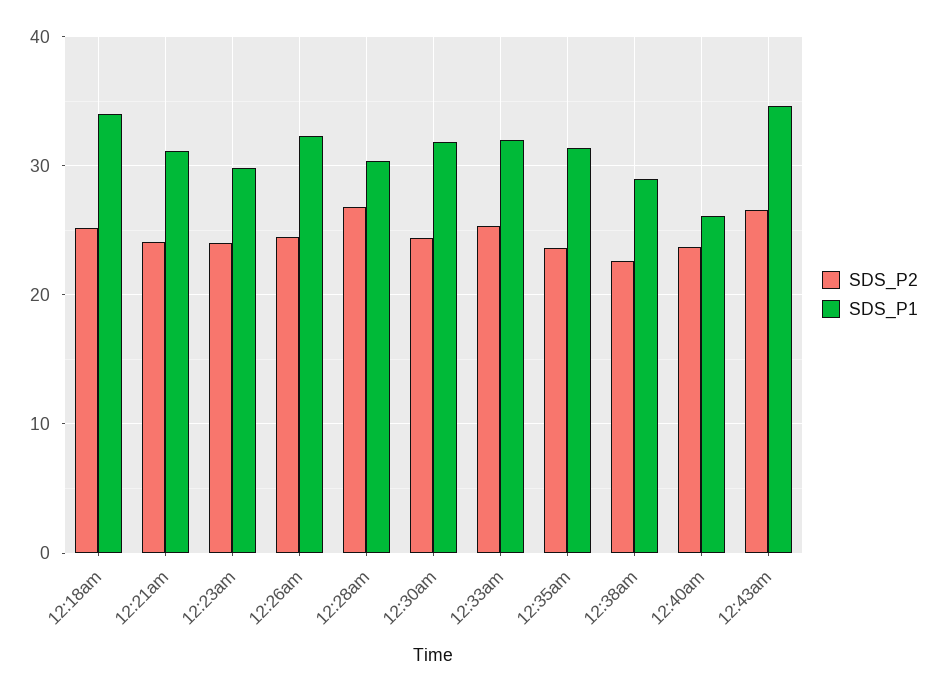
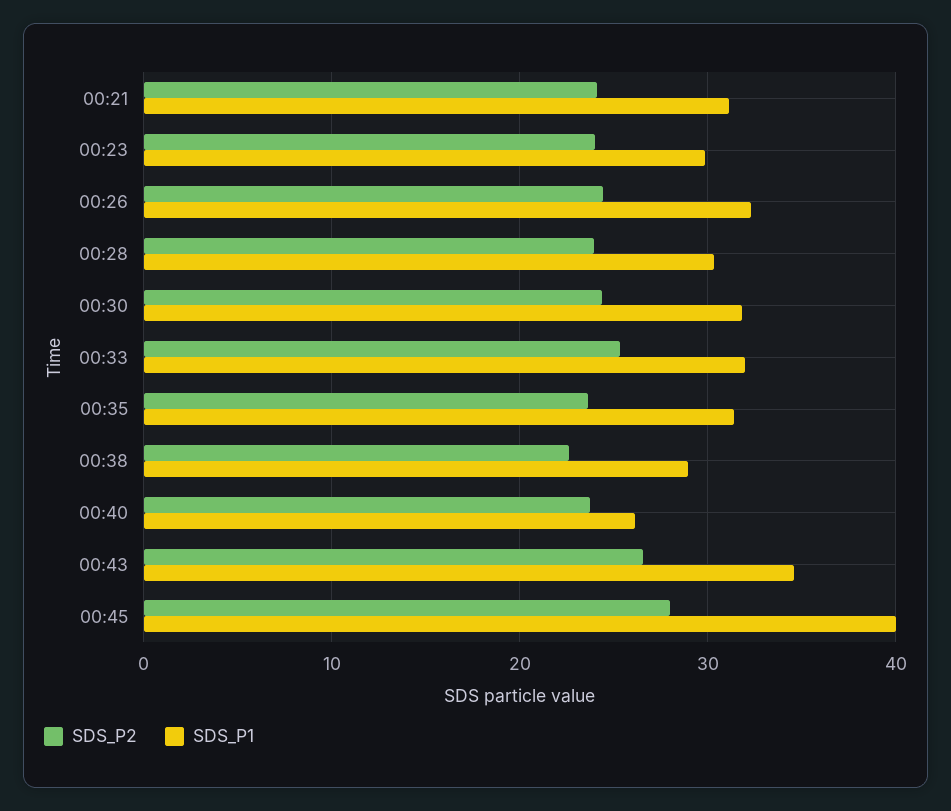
SDS_P2, 12:18am: 25 -> none
SDS_P1, 12:18am: 34 -> none
SDS_P2, 12:28am: 27 -> 24
SDS_P2, 00:45: none -> 28
SDS_P1, 00:45: none -> 40

